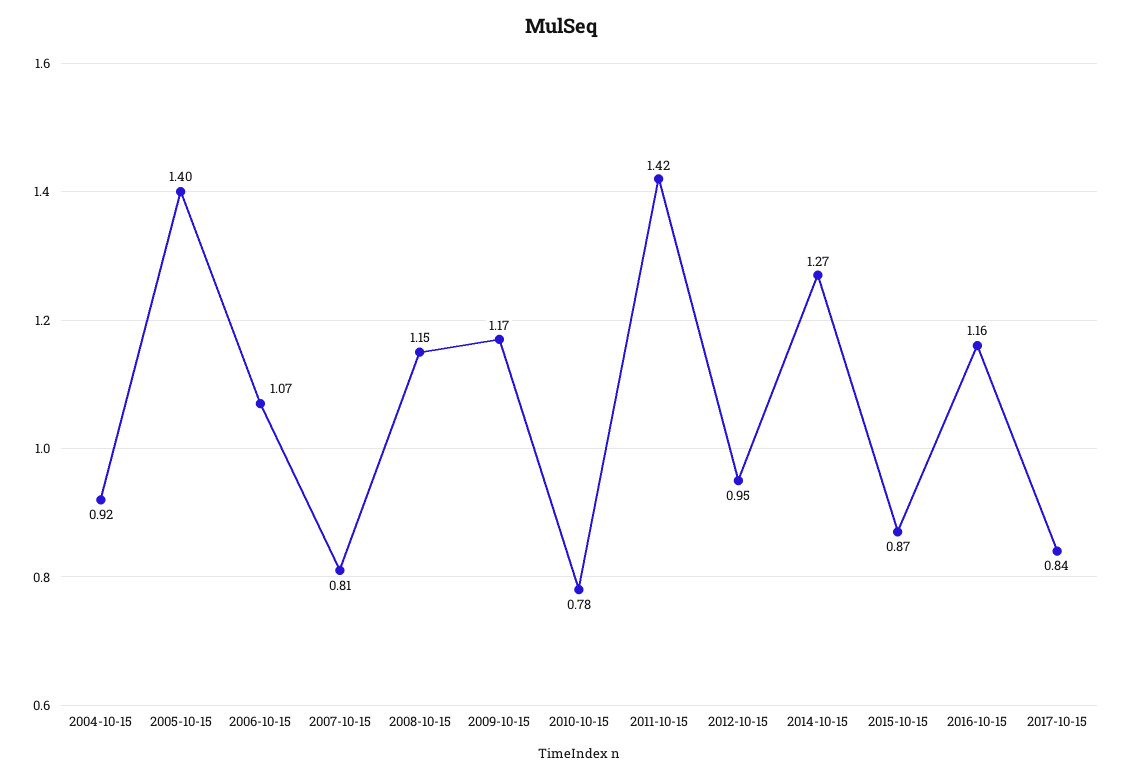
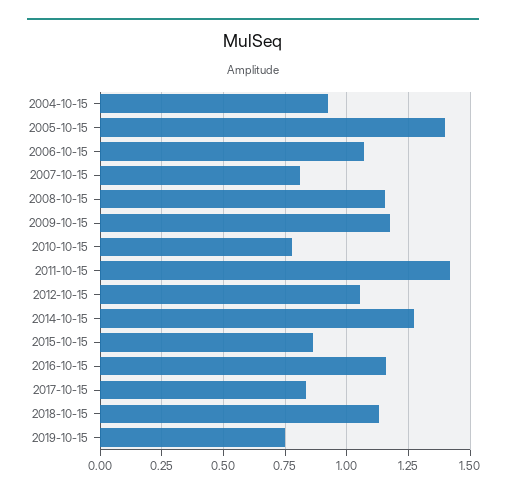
2012-10-15: 0.95 -> 1.05
2018-10-15: none -> 1.125
2019-10-15: none -> 0.75

